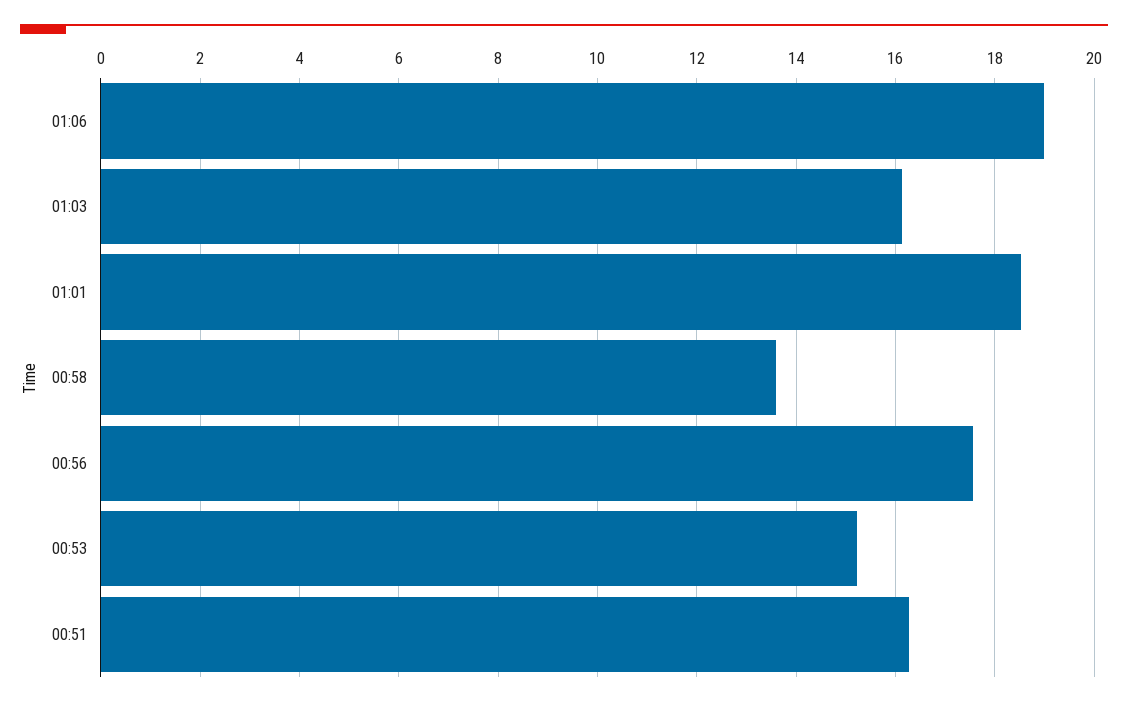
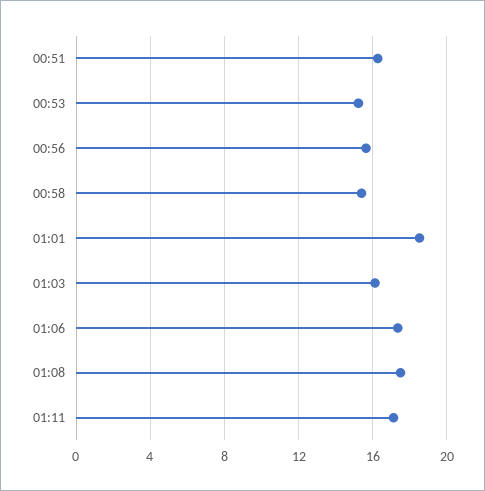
01:06: 19 -> 17.5
00:58: 13.6 -> 15.5
00:56: 17.6 -> 15.5
01:08: none -> 17.5
01:11: none -> 17

